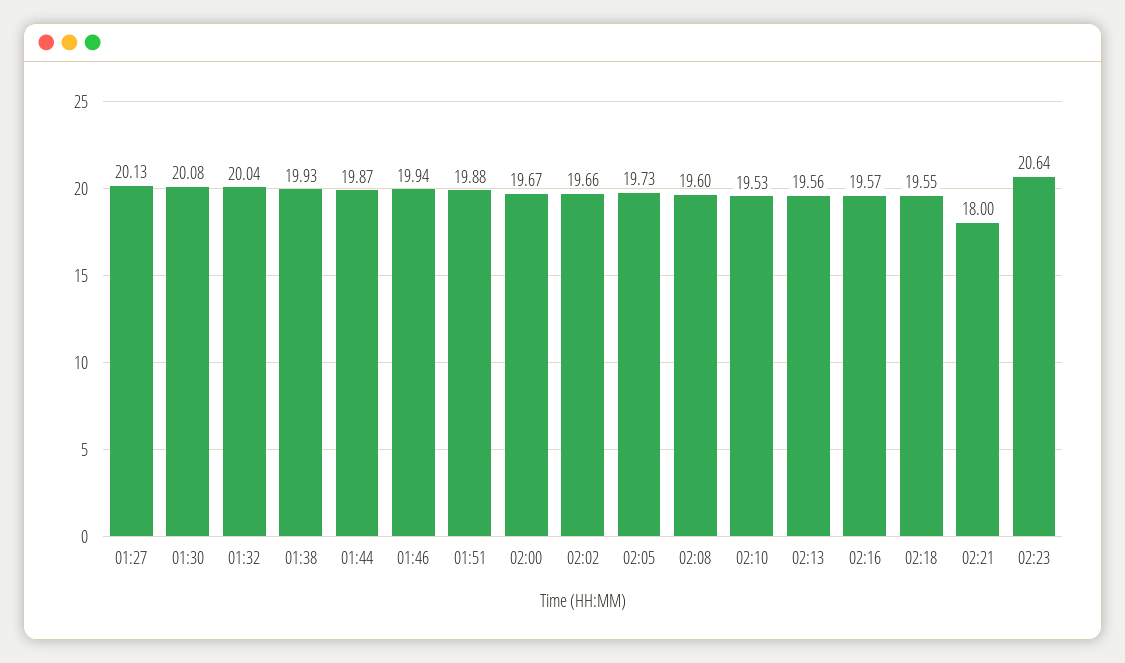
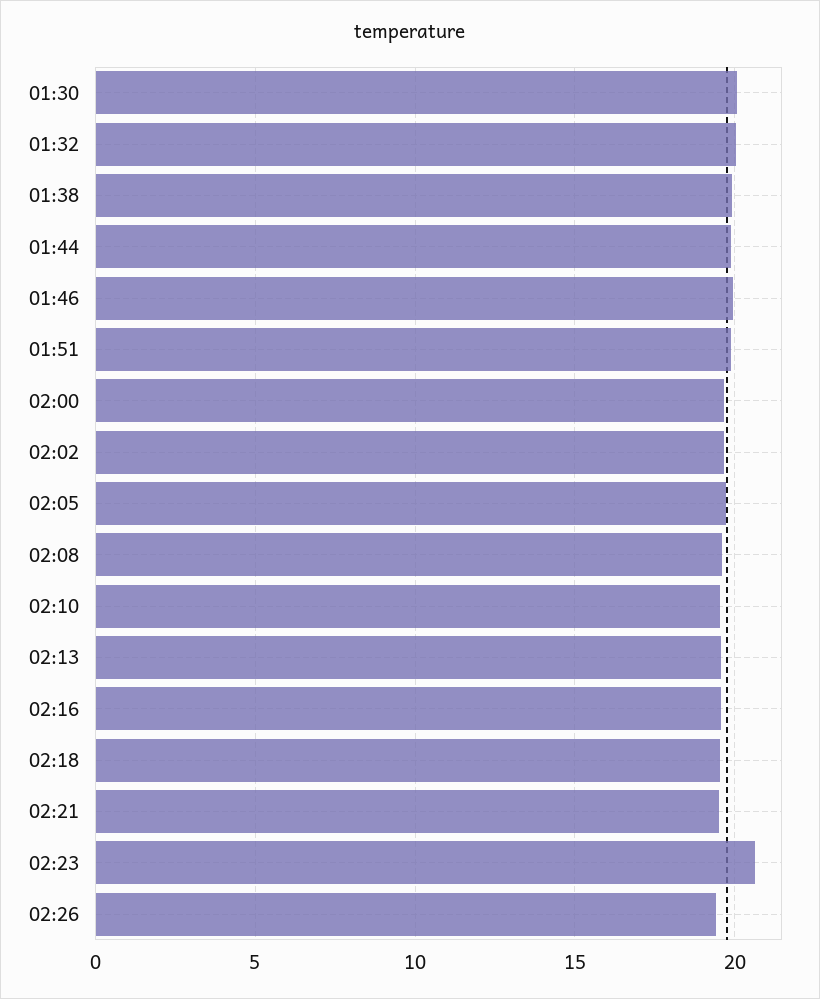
01:27: 20.13 -> none
02:21: 18 -> 19.5
02:26: none -> 19.5

